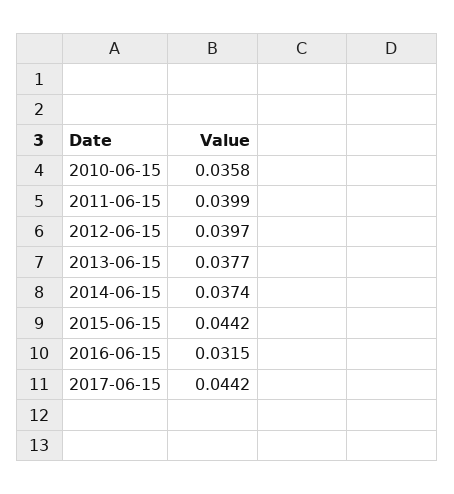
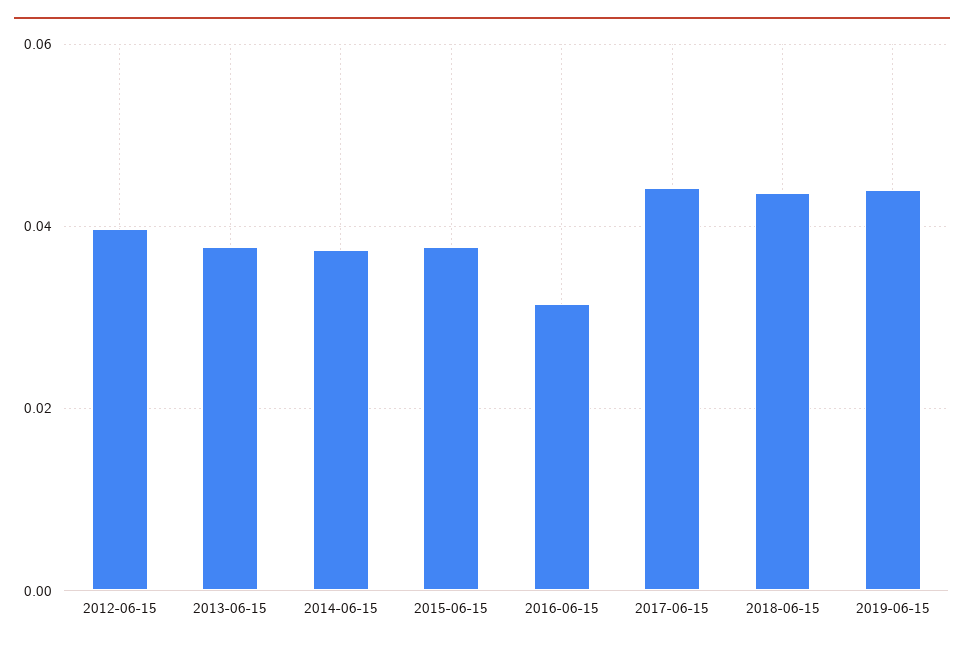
2010-06-15: 0.0358 -> none
2011-06-15: 0.0399 -> none
2015-06-15: 0.0442 -> 0.038
2018-06-15: none -> 0.044
2019-06-15: none -> 0.044

